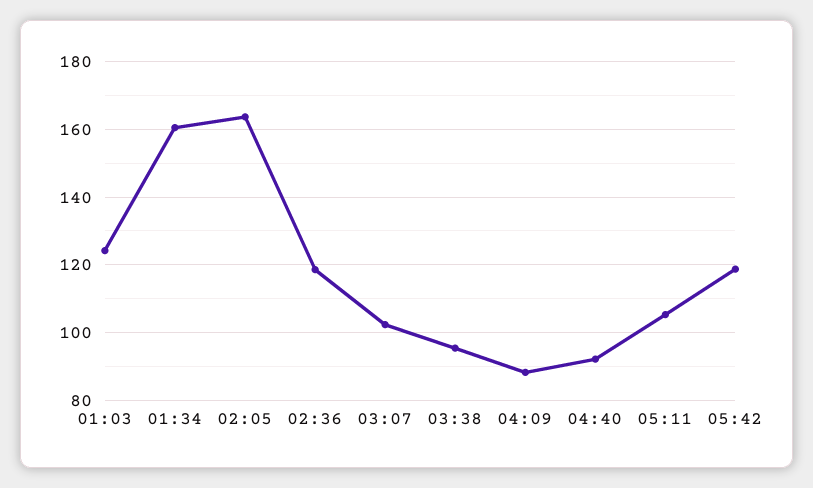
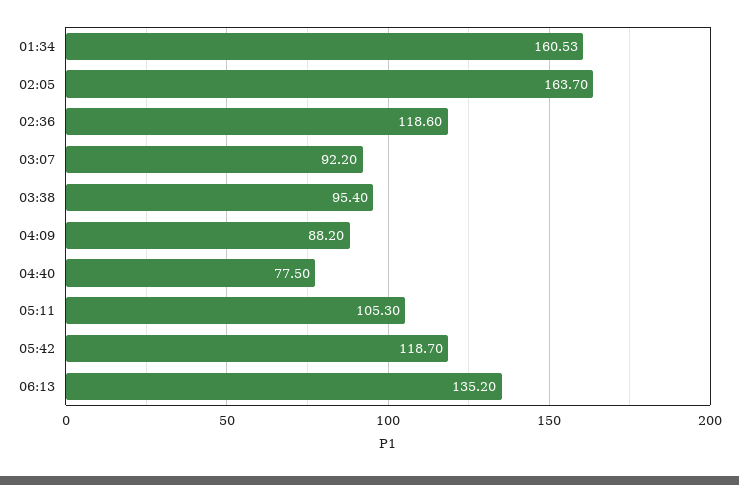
01:03: 124 -> none
03:07: 102 -> 92.2
04:40: 92 -> 77.5
06:13: none -> 135.2

